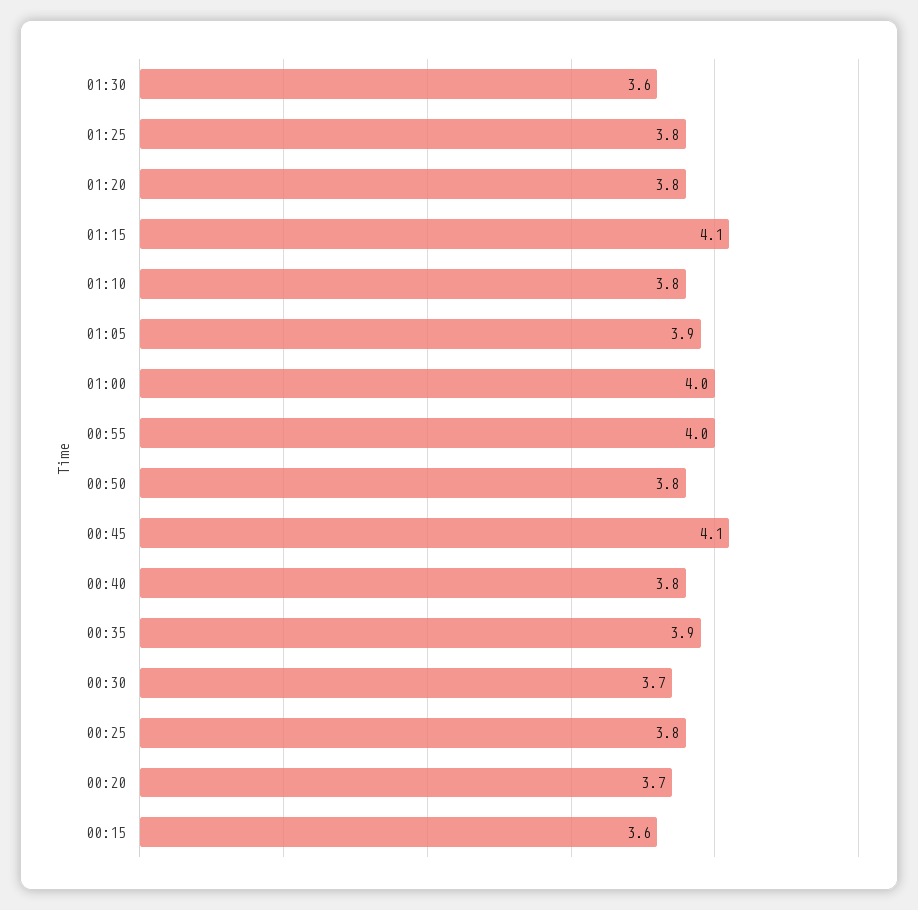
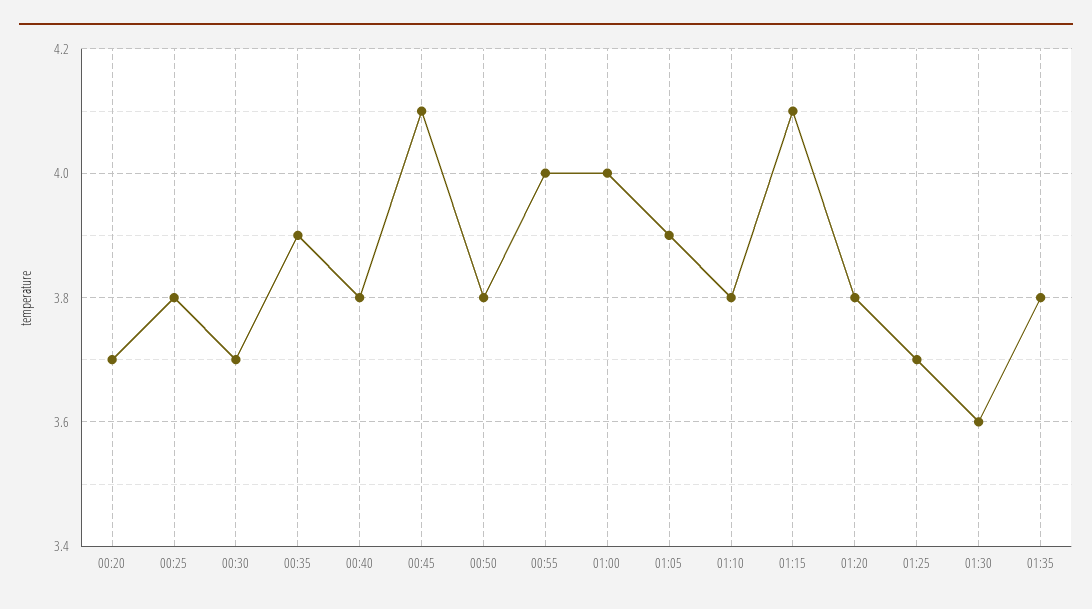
01:25: 3.8 -> 3.7
00:15: 3.6 -> none
01:35: none -> 3.8

